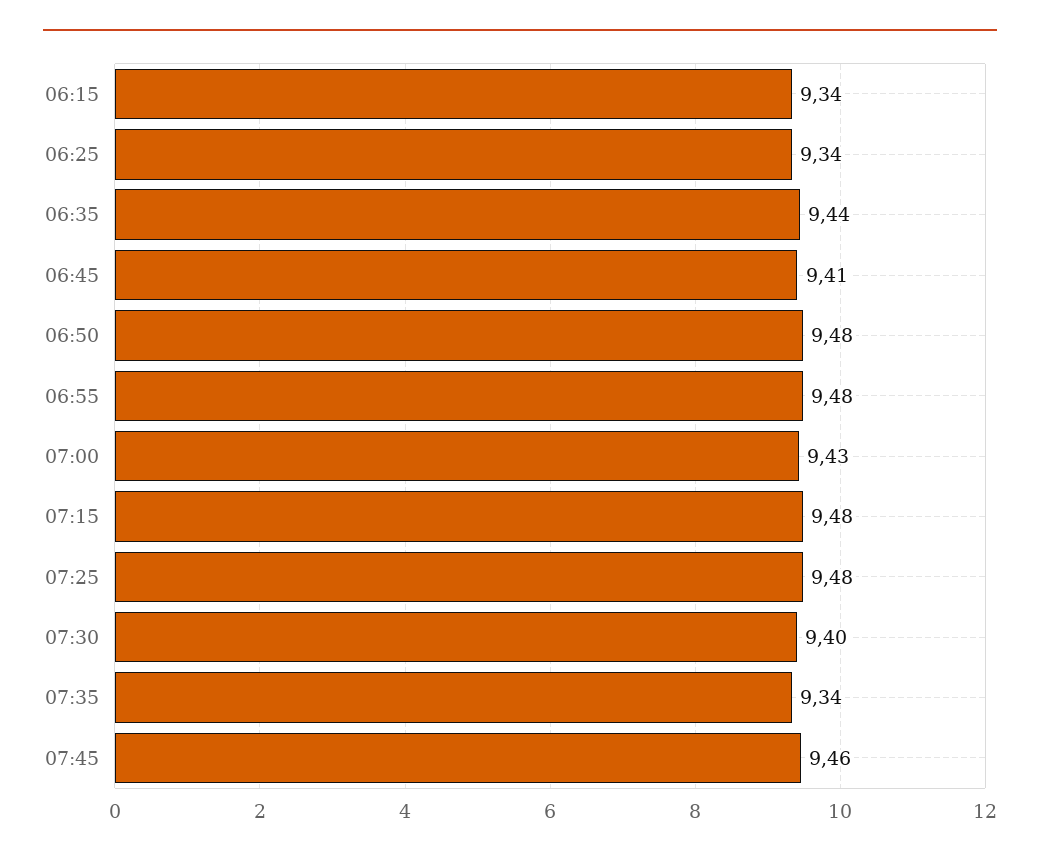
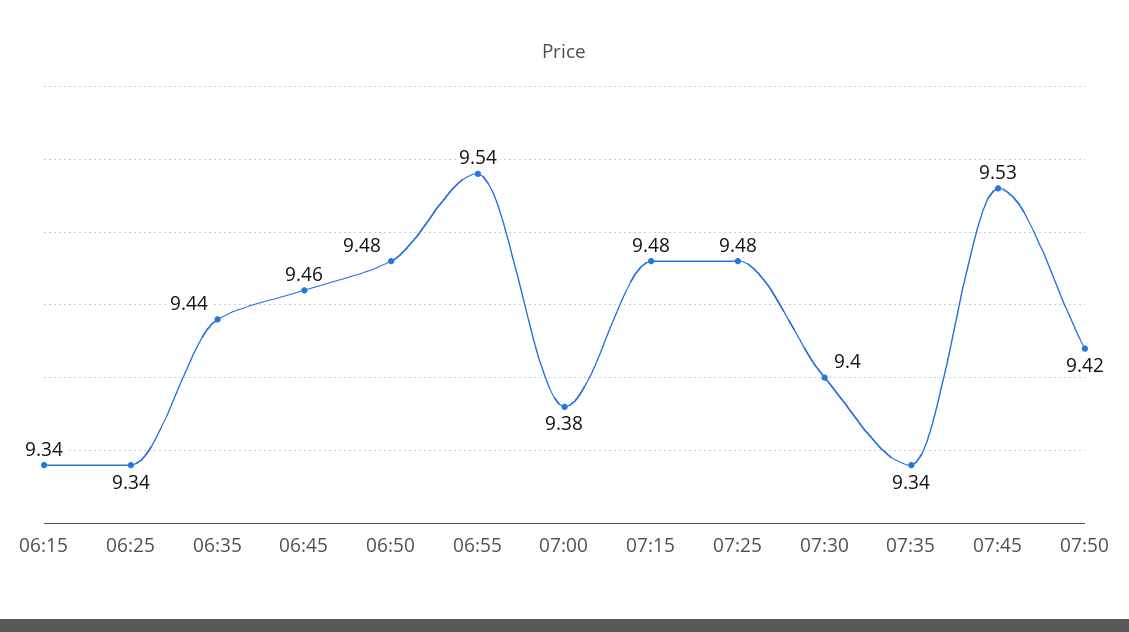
06:45: 9.41 -> 9.46
06:55: 9.48 -> 9.54
07:00: 9.43 -> 9.38
07:45: 9.46 -> 9.53
07:50: none -> 9.42

